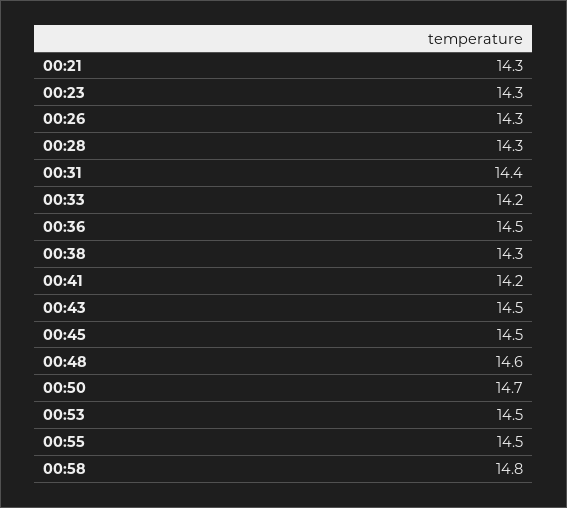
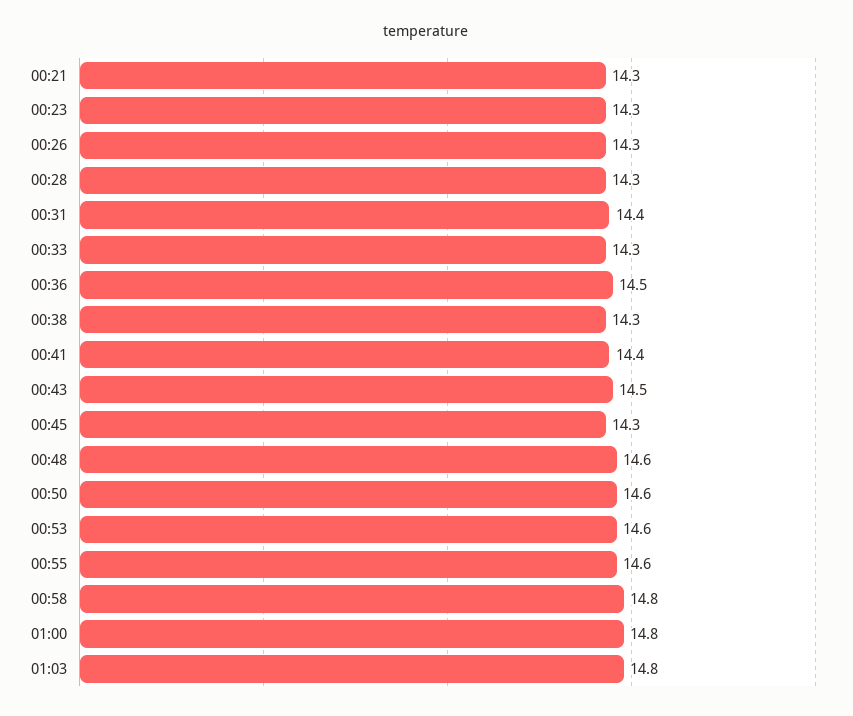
00:33: 14.2 -> 14.3
00:41: 14.2 -> 14.4
00:45: 14.5 -> 14.3
00:50: 14.7 -> 14.6
00:53: 14.5 -> 14.6
00:55: 14.5 -> 14.6
01:00: none -> 14.8
01:03: none -> 14.8

